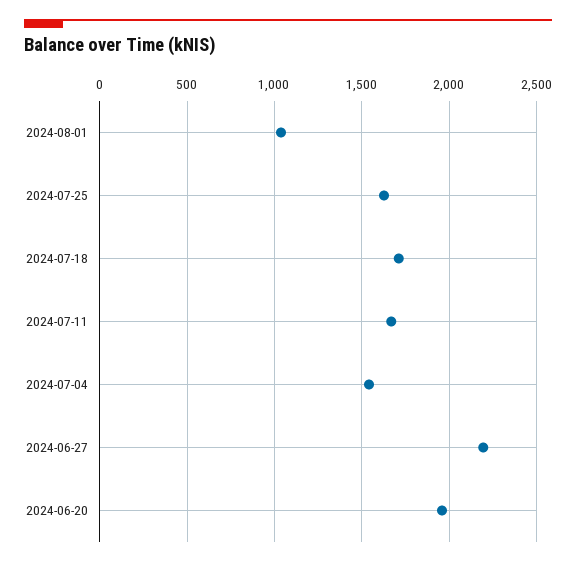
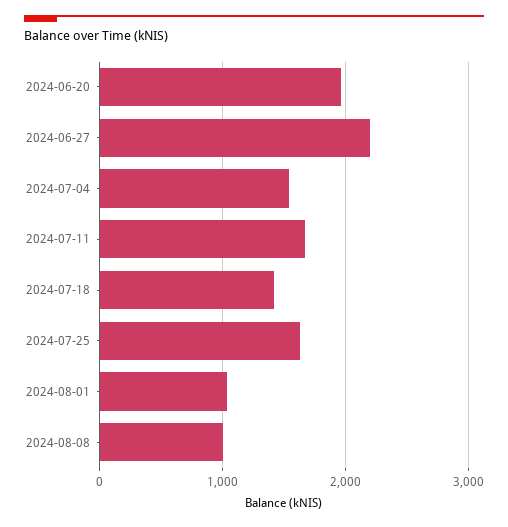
2024-07-18: 1700 -> 1400
2024-08-08: none -> 1000

